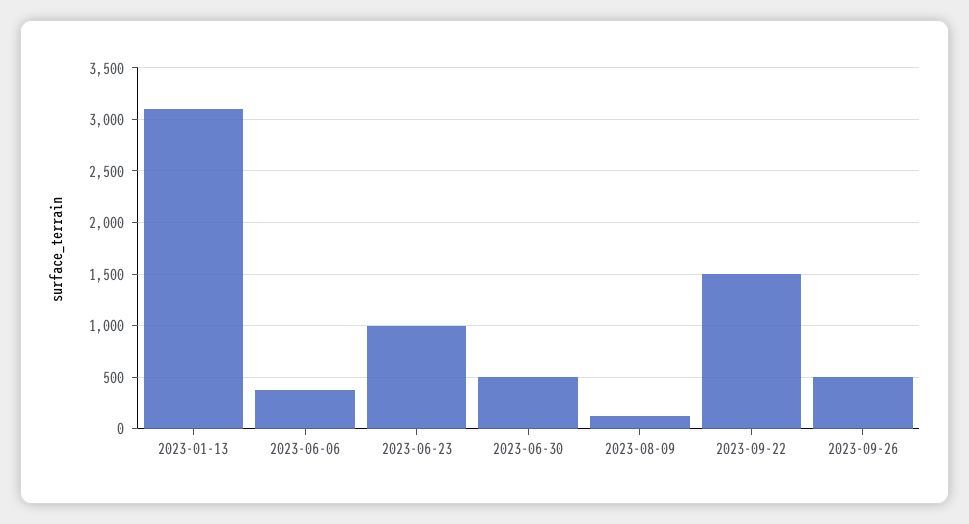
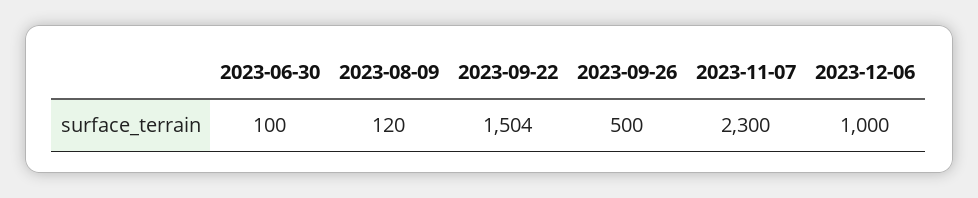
2023-01-13: 3100 -> none
2023-06-06: 400 -> none
2023-06-23: 1000 -> none
2023-06-30: 500 -> 100
2023-11-07: none -> 2300
2023-12-06: none -> 1000

